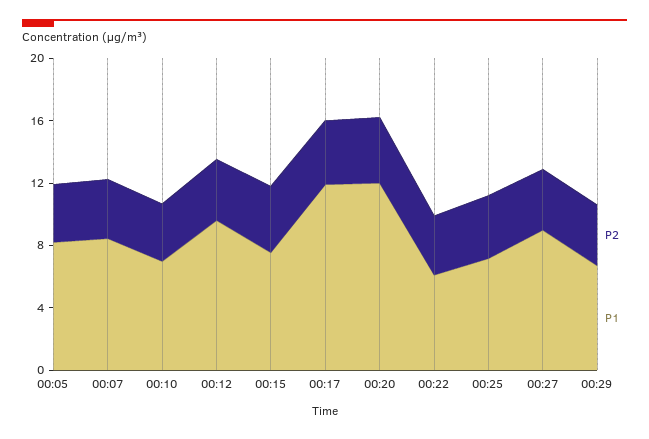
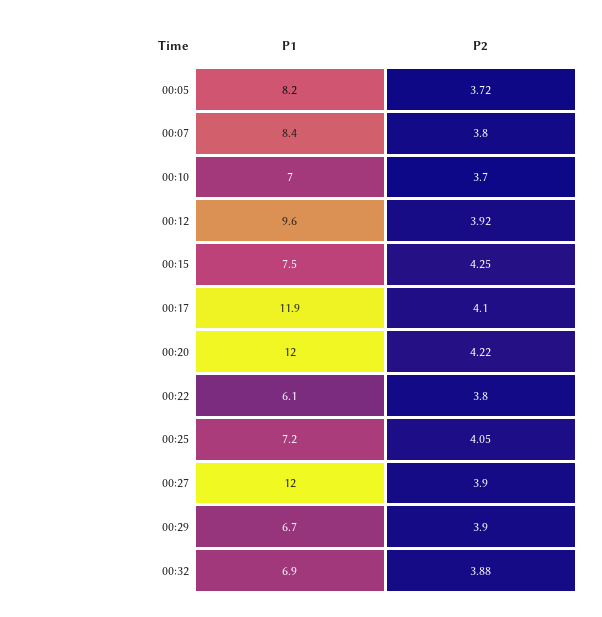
P1, 00:27: 9 -> 12
P1, 00:32: none -> 6.9
P2, 00:32: none -> 3.88

